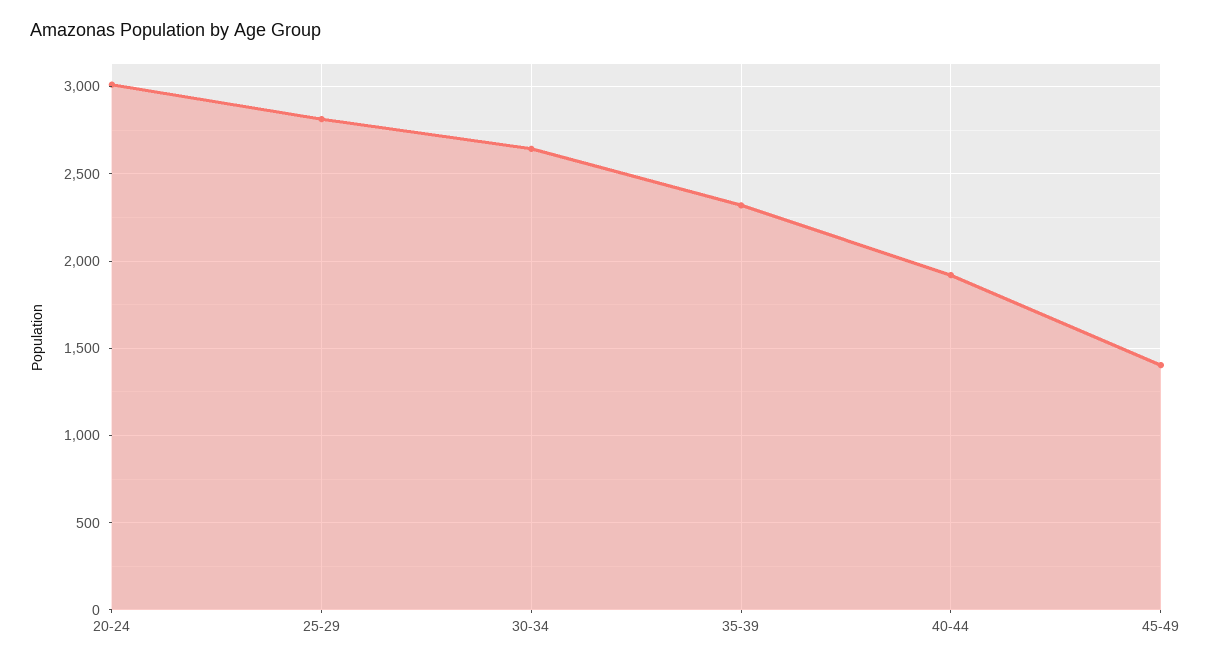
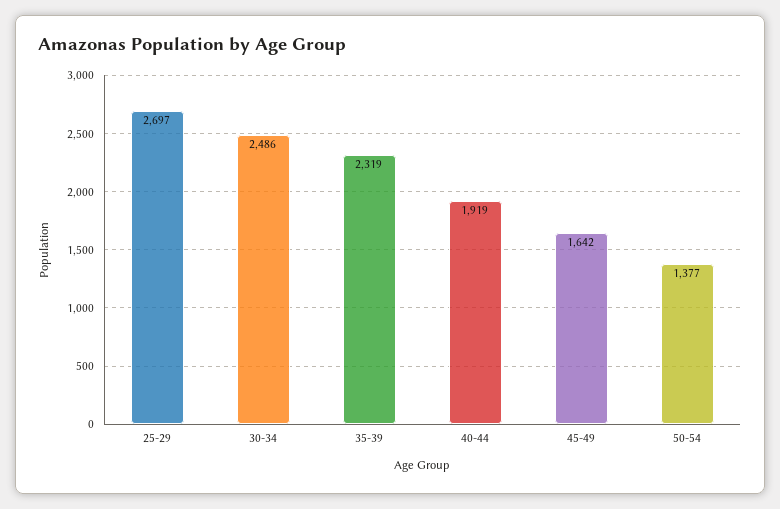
20-24: 3000 -> none
25-29: 2800 -> 2697
30-34: 2650 -> 2486
45-49: 1400 -> 1642
50-54: none -> 1377

